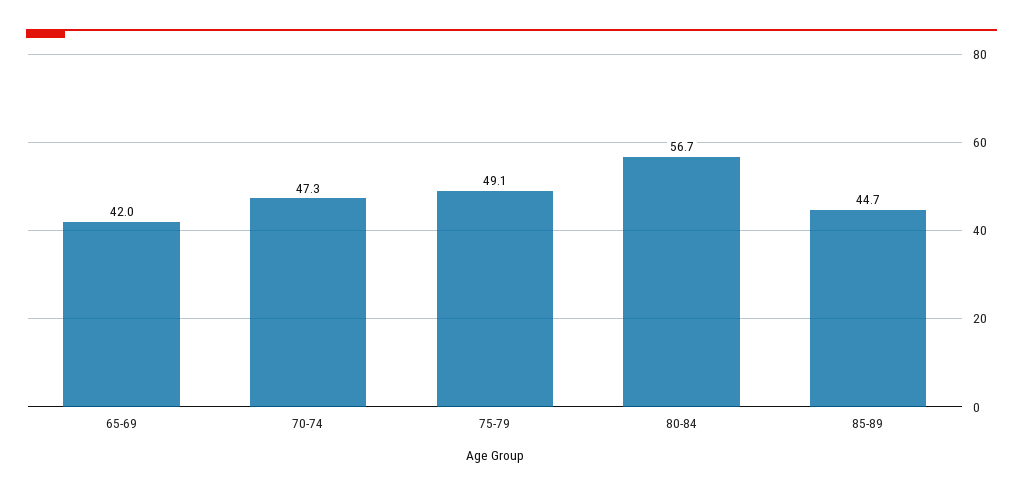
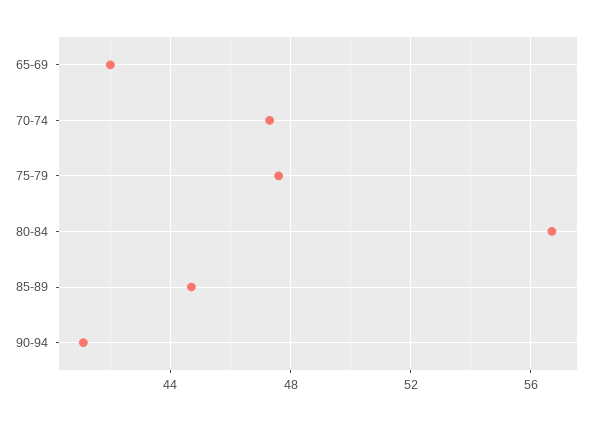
75-79: 49.1 -> 47.5
90-94: none -> 41

